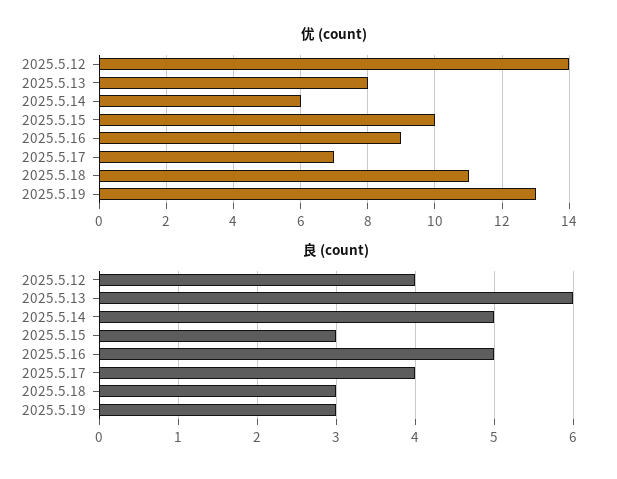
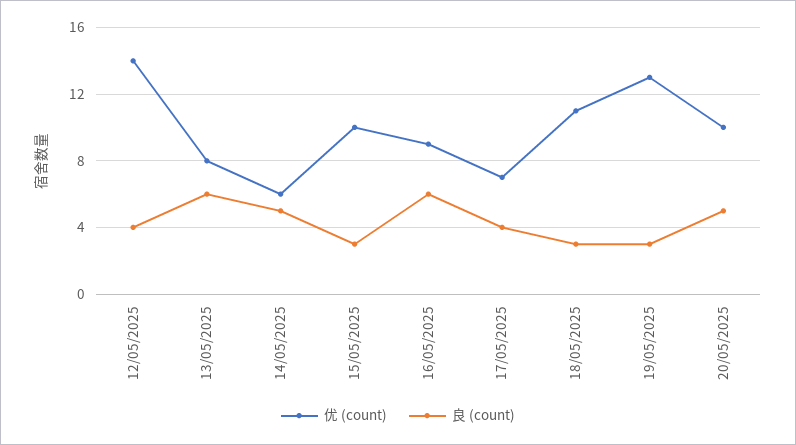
良 (count), 2025.5.16: 5 -> 6
优 (count), 20/05/2025: none -> 10
良 (count), 20/05/2025: none -> 5

